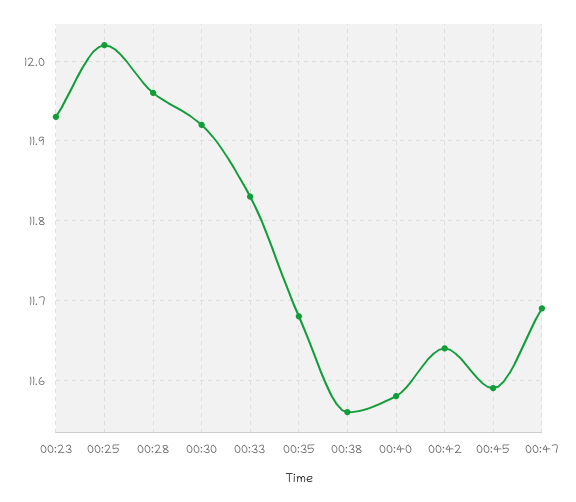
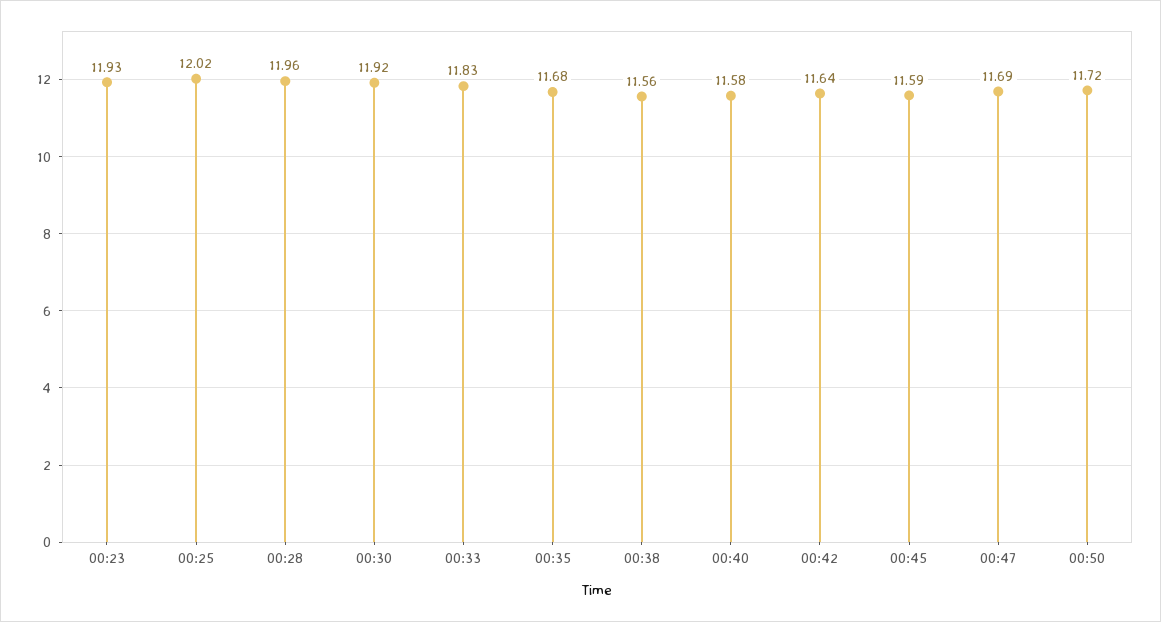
00:50: none -> 11.72

